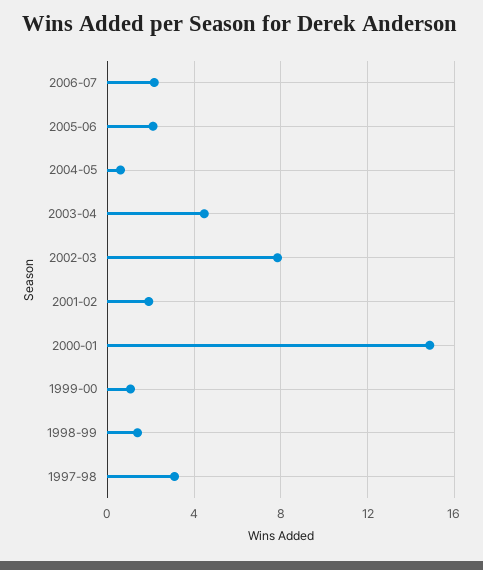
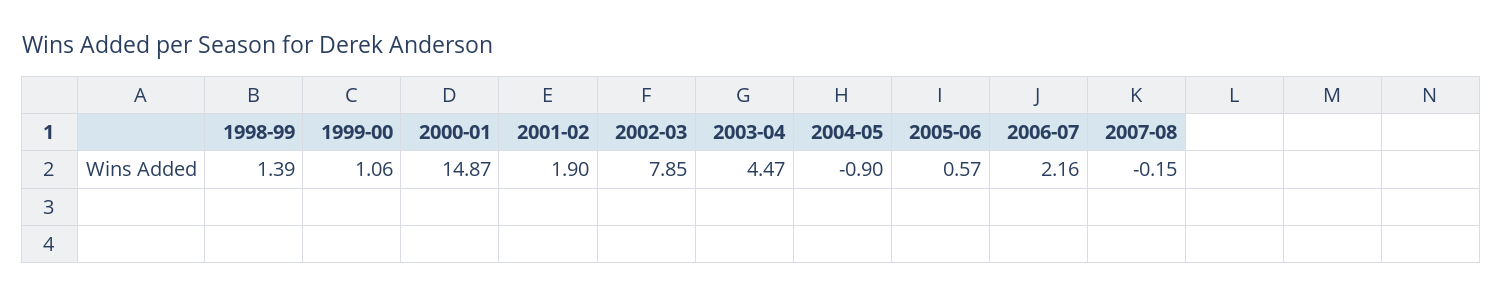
2005-06: 2 -> 0.57
2004-05: 0.5 -> -0.9
1997-98: 3 -> none
2007-08: none -> -0.15

